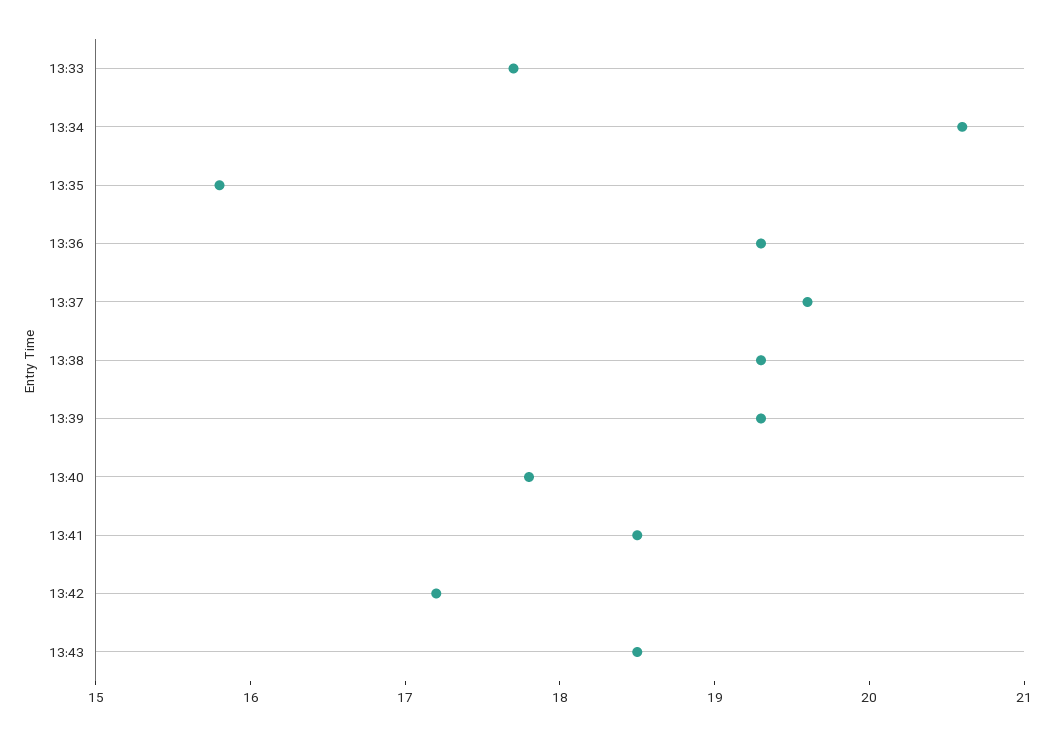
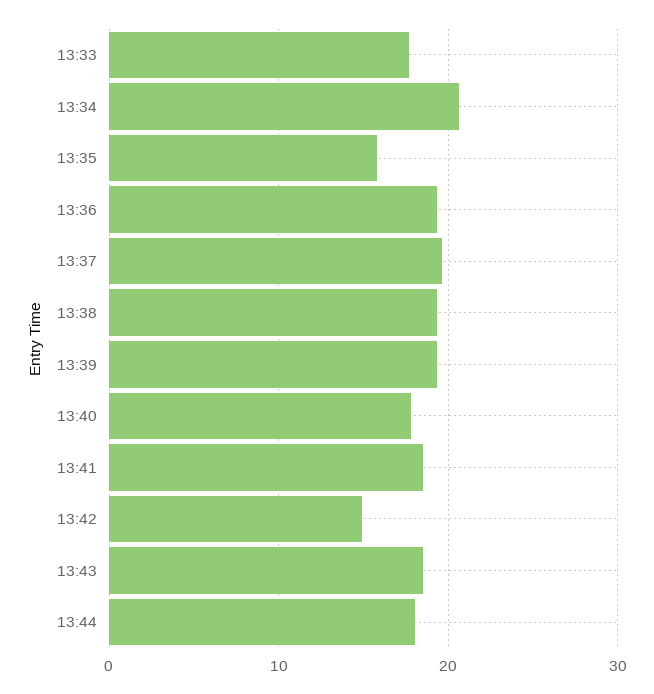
13:42: 17.2 -> 15
13:44: none -> 18

